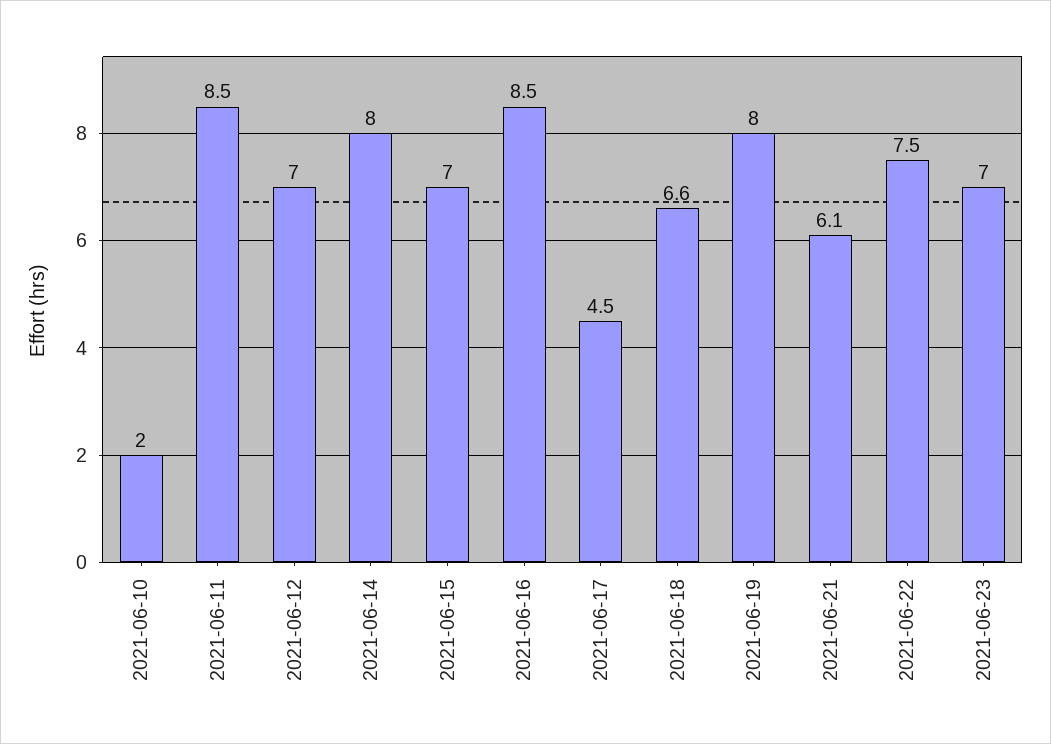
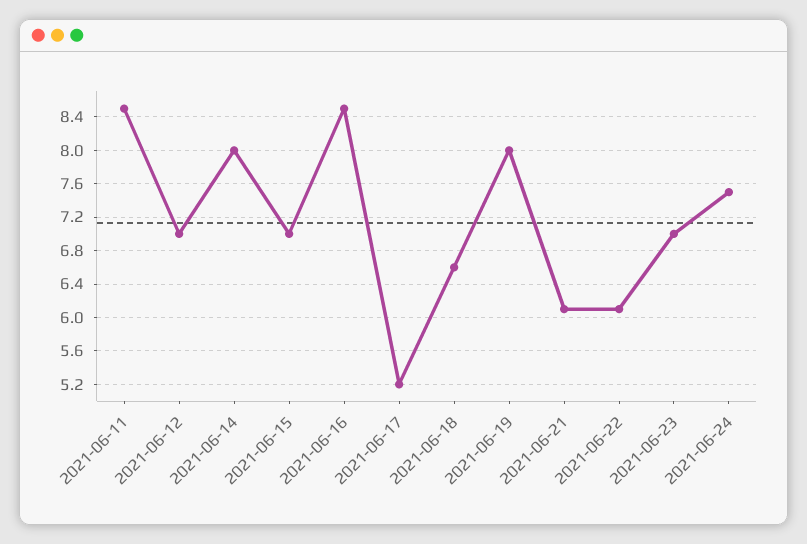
2021-06-10: 2 -> none
2021-06-17: 4.5 -> 5.2
2021-06-22: 7.5 -> 6.1
2021-06-24: none -> 7.5

